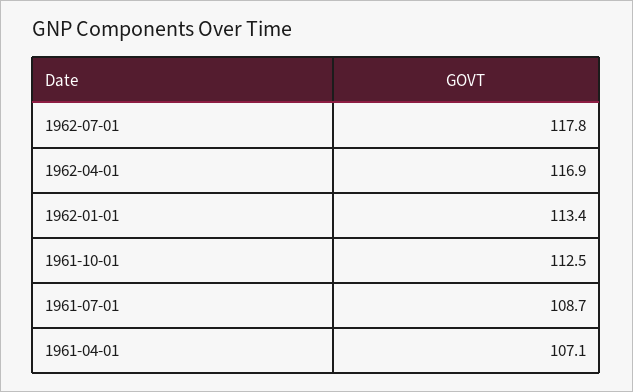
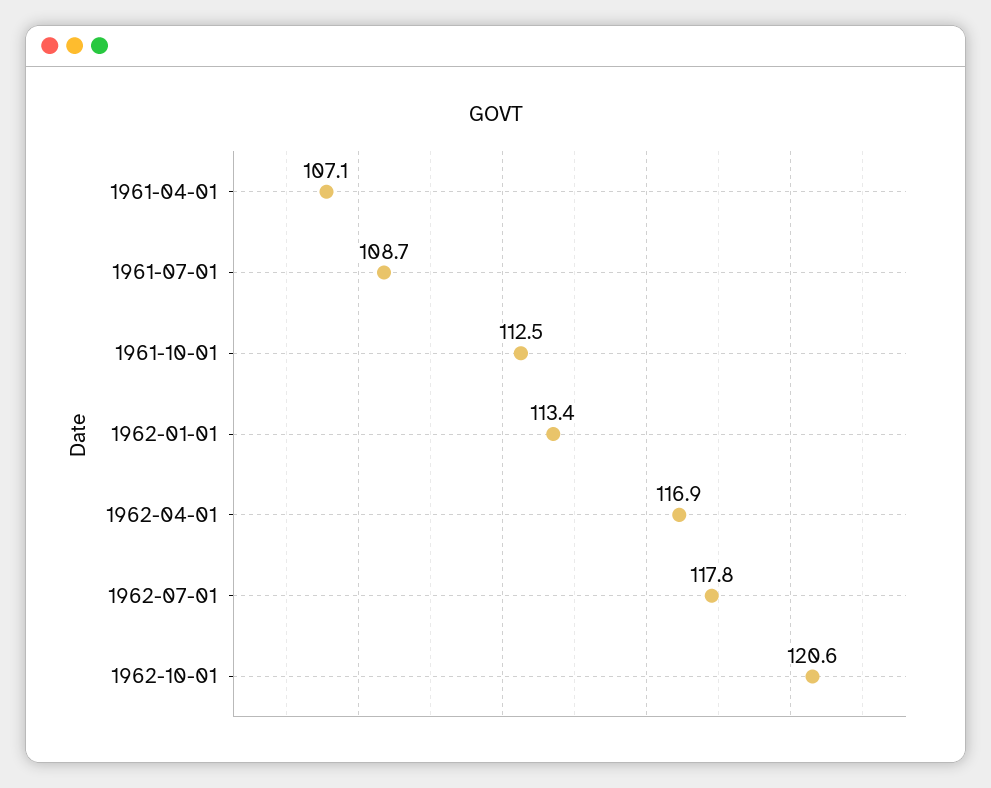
1962-10-01: none -> 120.6

